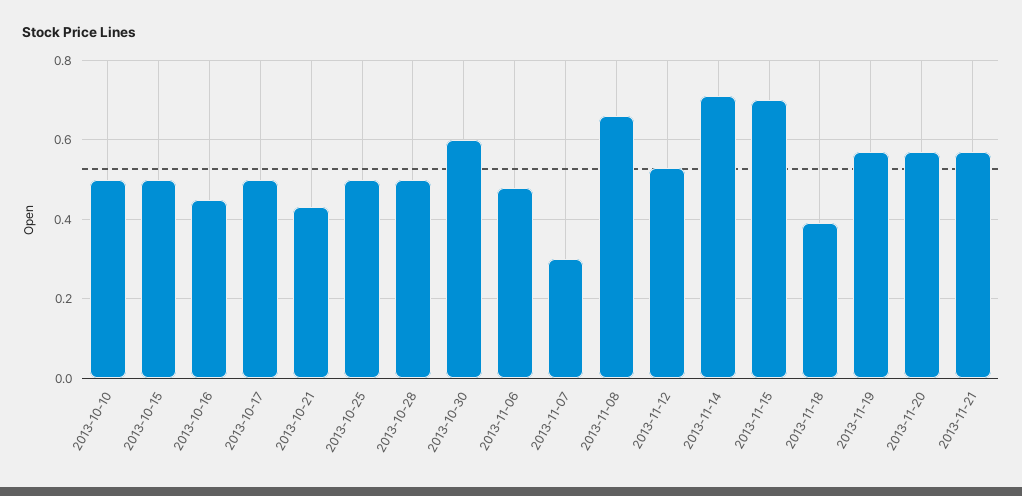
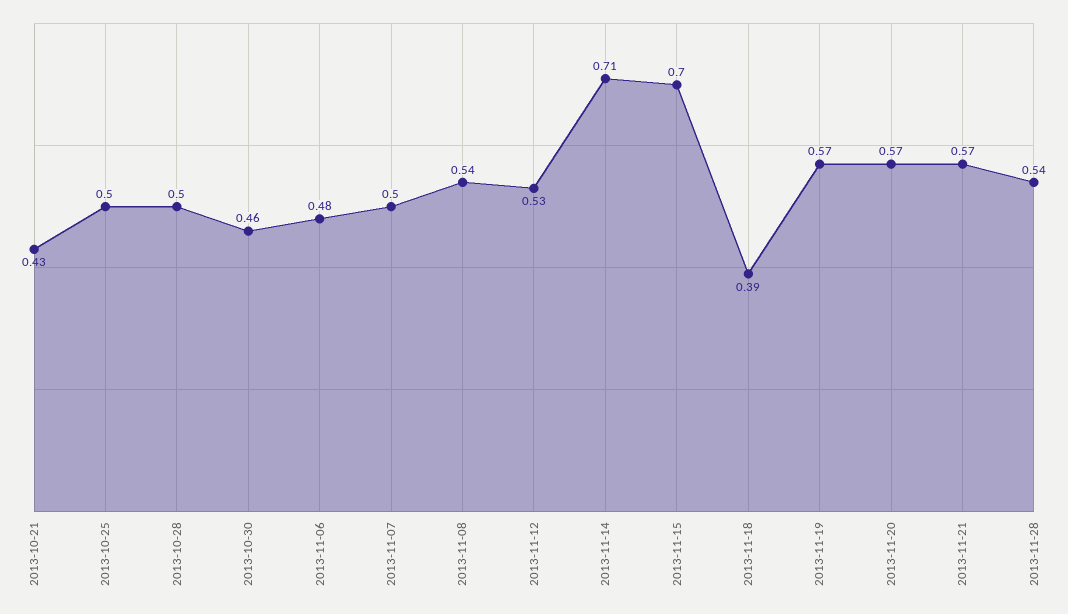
2013-10-10: 0.5 -> none
2013-10-15: 0.5 -> none
2013-10-16: 0.45 -> none
2013-10-17: 0.5 -> none
2013-10-30: 0.6 -> 0.46
2013-11-07: 0.3 -> 0.5
2013-11-08: 0.65 -> 0.54
2013-11-28: none -> 0.54

